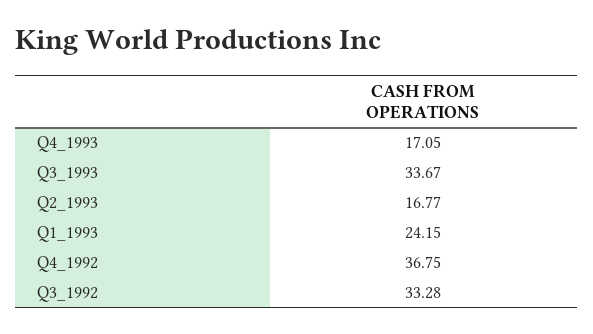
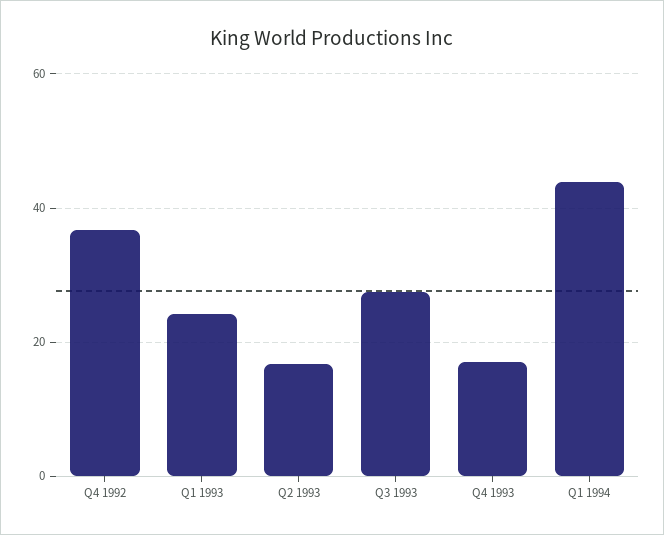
Q3_1993: 33.67 -> 28
Q3_1992: 33.28 -> none
Q1 1994: none -> 44

